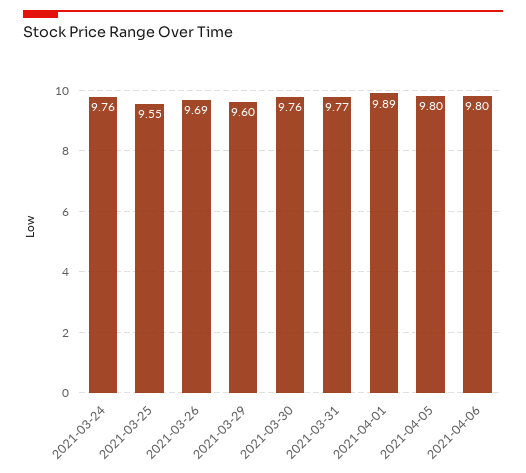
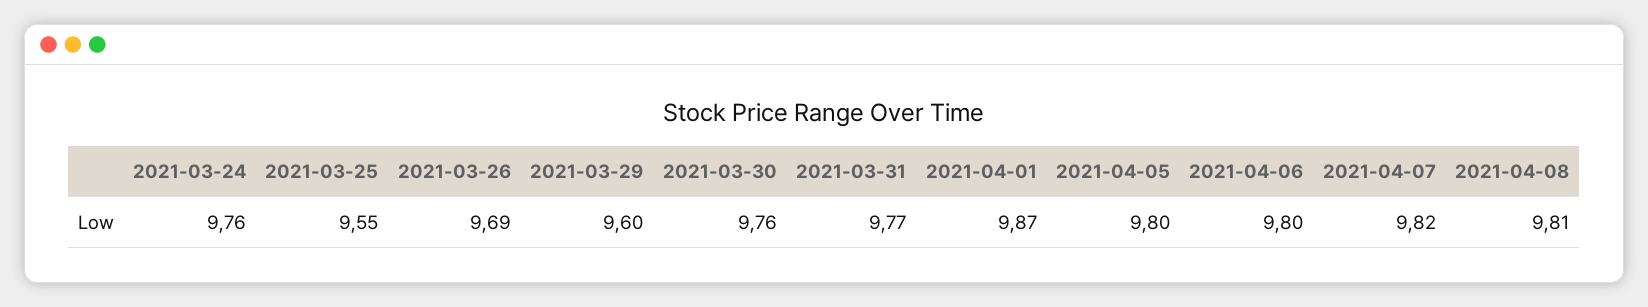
2021-04-01: 9.89 -> 9.87
2021-04-07: none -> 9.82
2021-04-08: none -> 9.81

